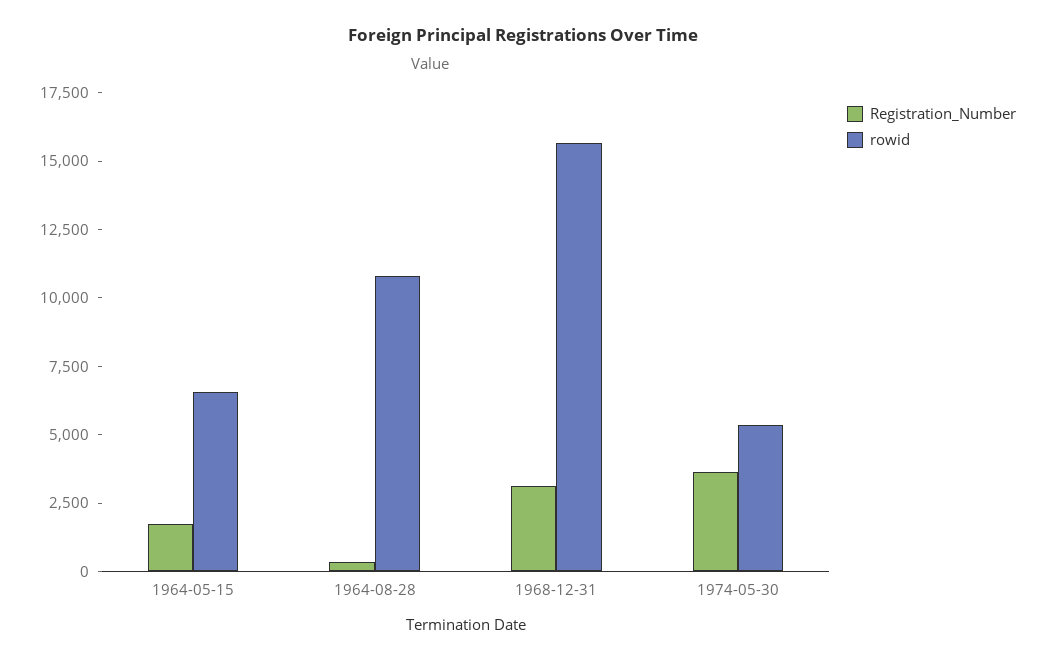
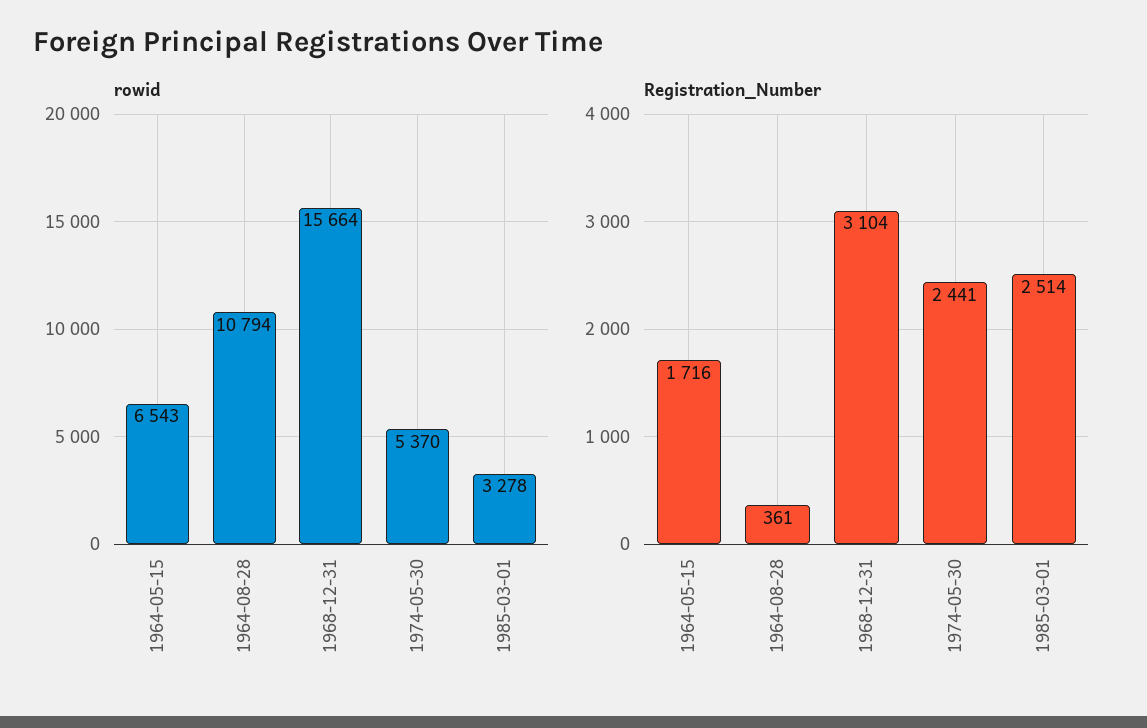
Registration_Number, 1974-05-30: 3500 -> 2441
rowid, 1985-03-01: none -> 3278
Registration_Number, 1985-03-01: none -> 2514

